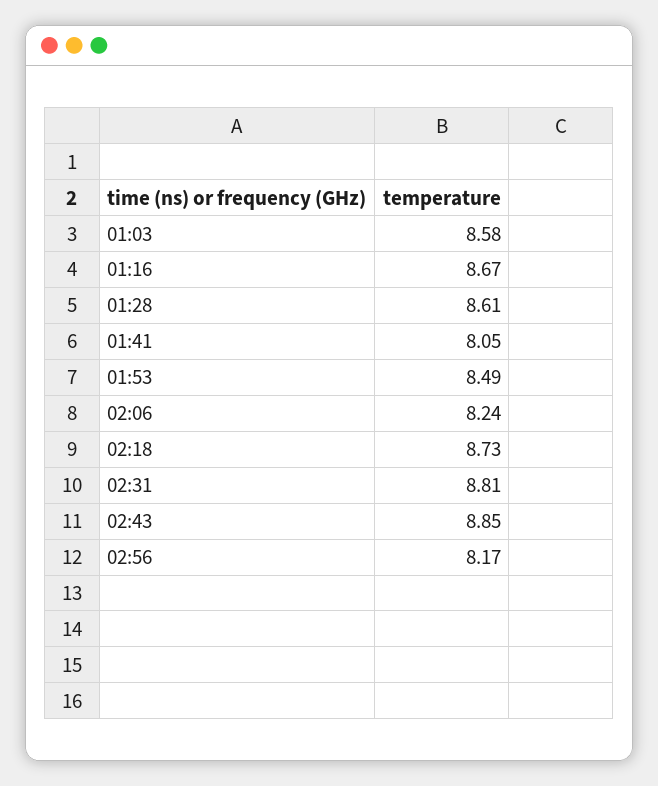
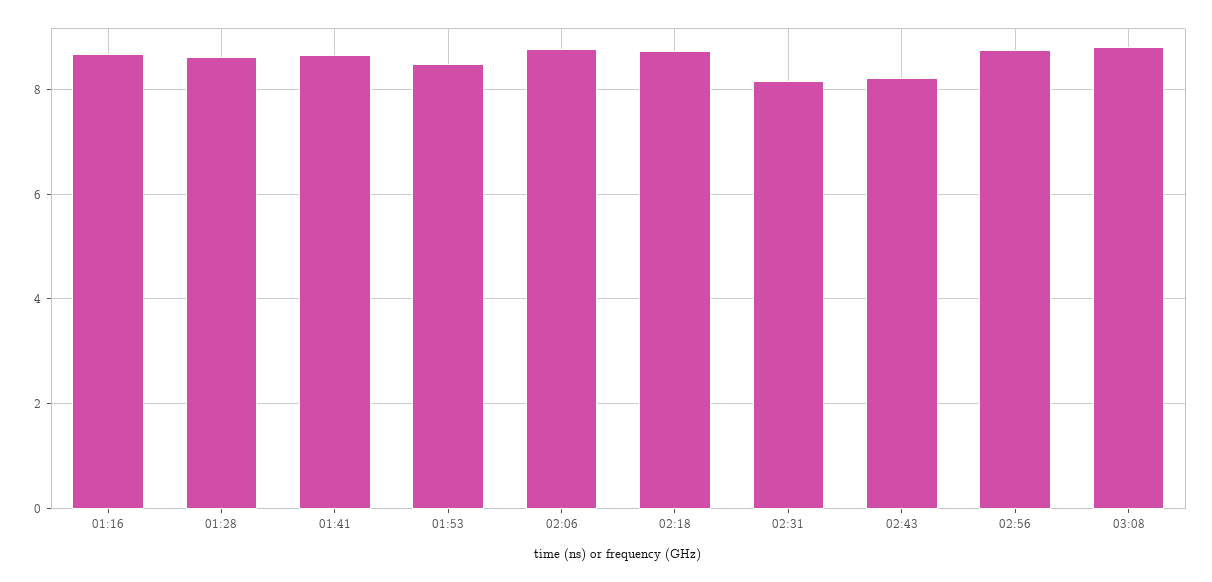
01:03: 8.58 -> none
01:41: 8.05 -> 8.6
02:06: 8.24 -> 8.8
02:31: 8.81 -> 8.2
02:43: 8.85 -> 8.2
02:56: 8.17 -> 8.8
03:08: none -> 8.8

